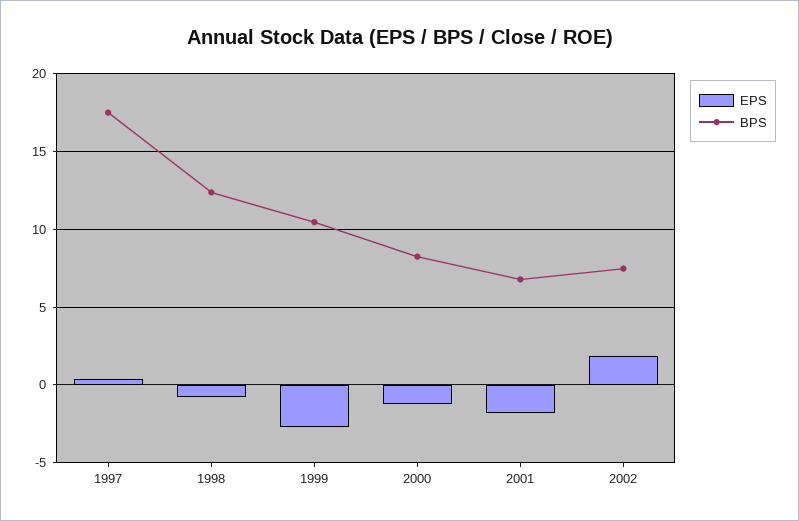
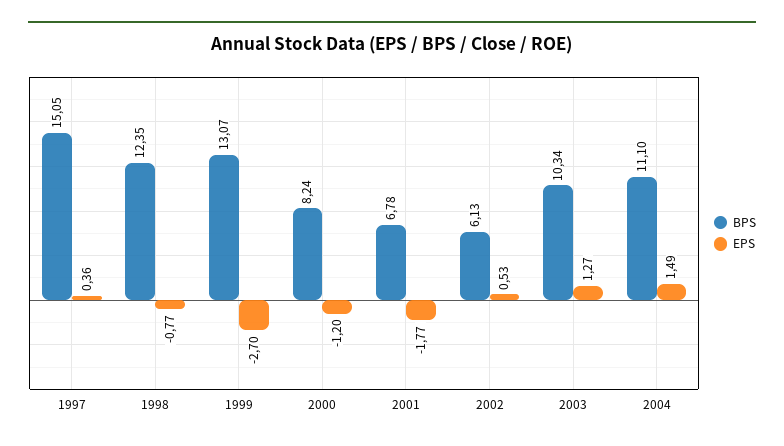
BPS, 1997: 17.5 -> 15.05
BPS, 1999: 10.5 -> 13.07
EPS, 2002: 2 -> 0.53
BPS, 2002: 7.5 -> 6.13
BPS, 2003: none -> 10.34
EPS, 2003: none -> 1.27
BPS, 2004: none -> 11.1
EPS, 2004: none -> 1.49

